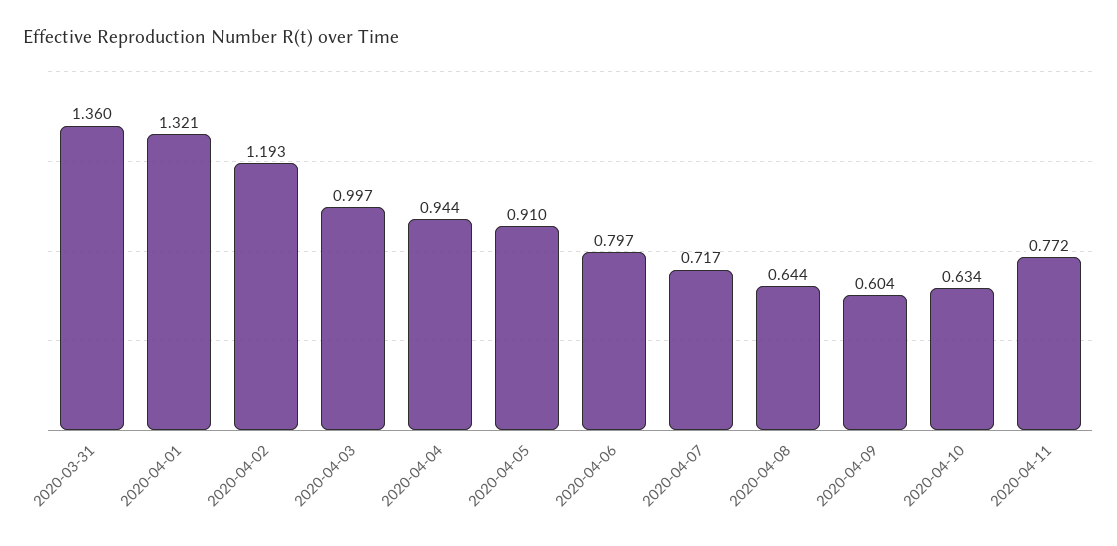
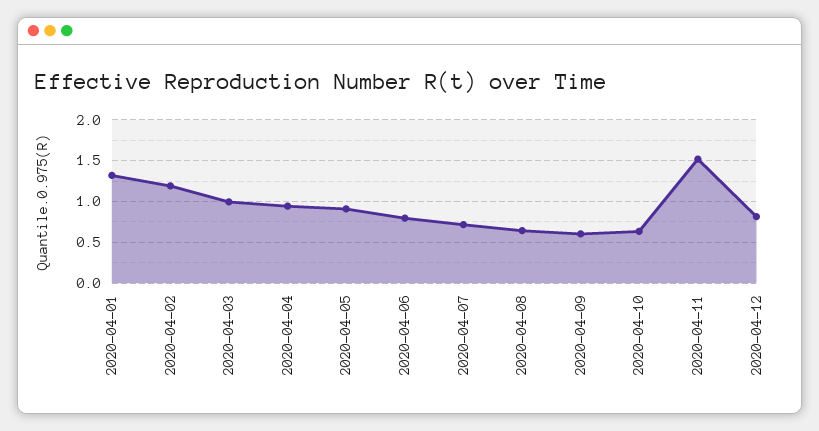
2020-03-31: 1.36 -> none
2020-04-11: 0.772 -> 1.5
2020-04-12: none -> 0.8

